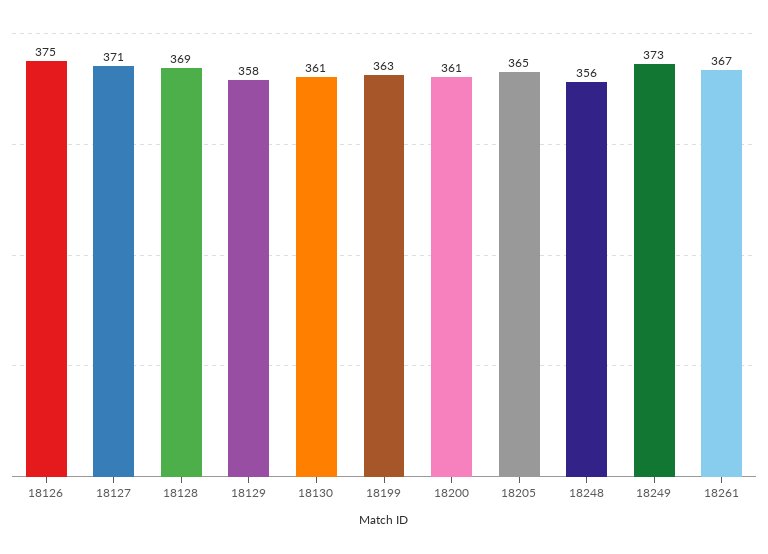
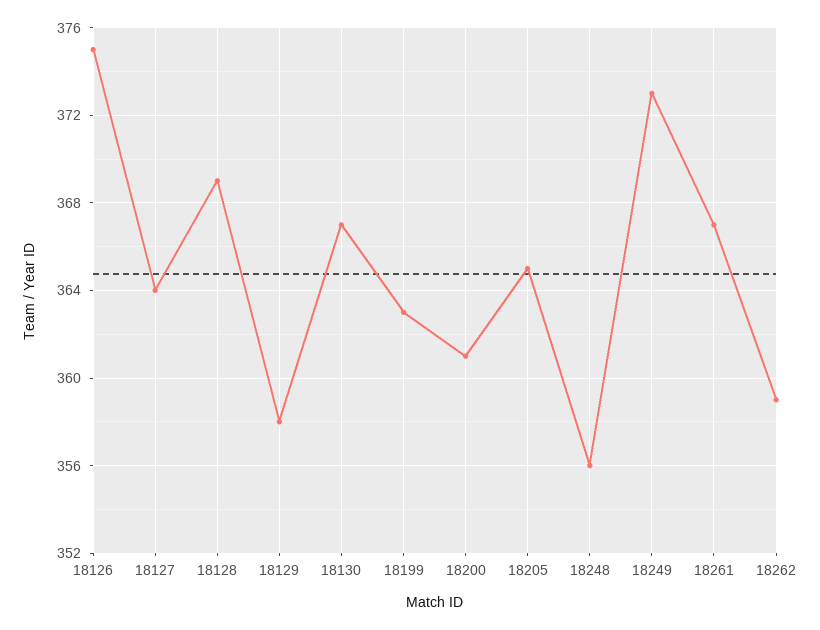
18127: 371 -> 364
18130: 361 -> 367
18262: none -> 359

